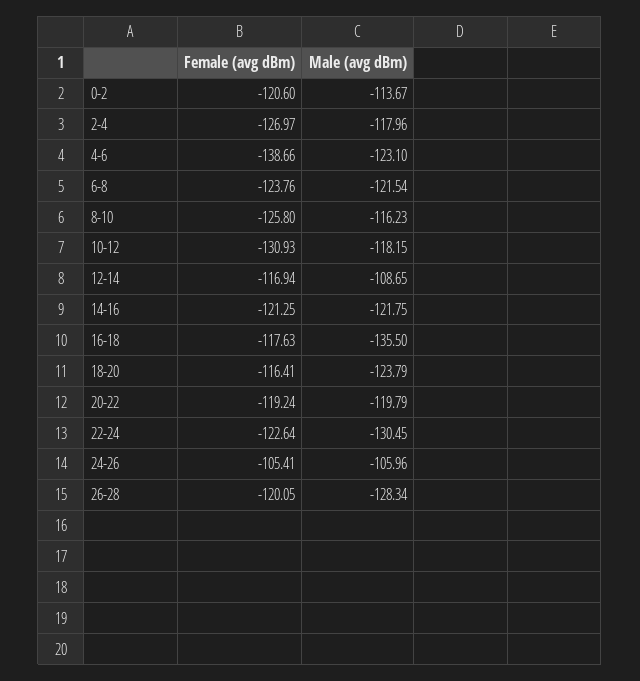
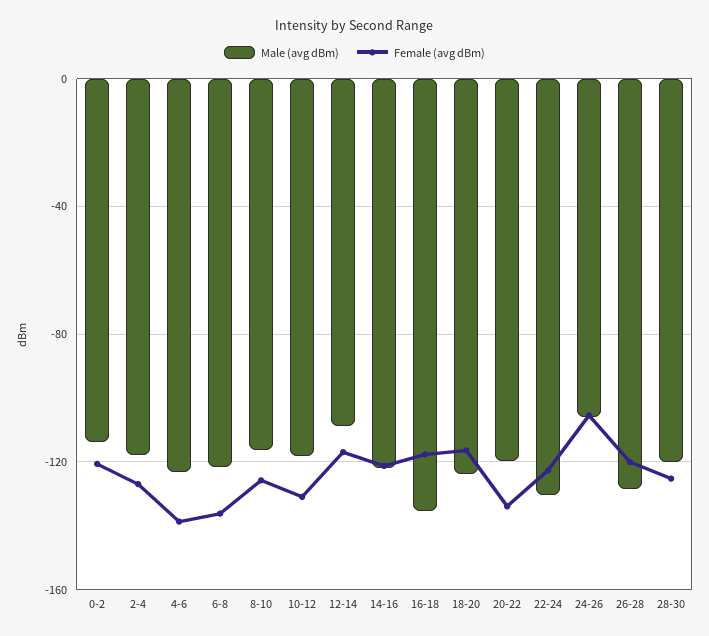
Female (avg dBm), 6-8: -123.76 -> -135
Female (avg dBm), 20-22: -119.24 -> -135
Male (avg dBm), 28-30: none -> -120
Female (avg dBm), 28-30: none -> -125

